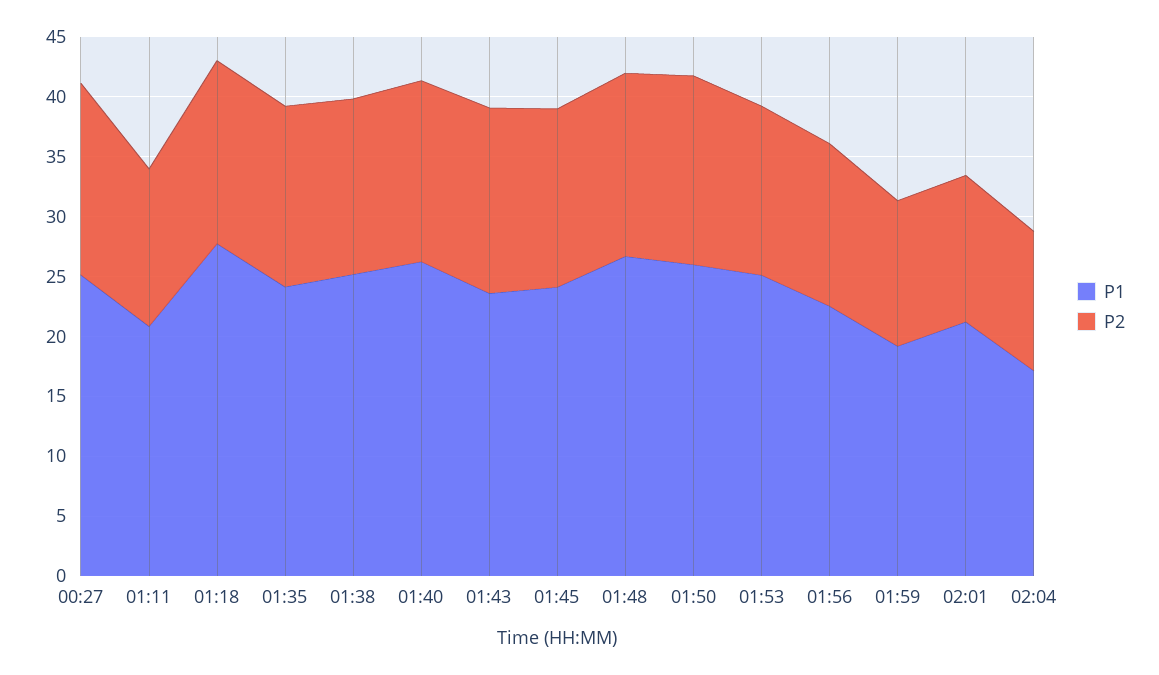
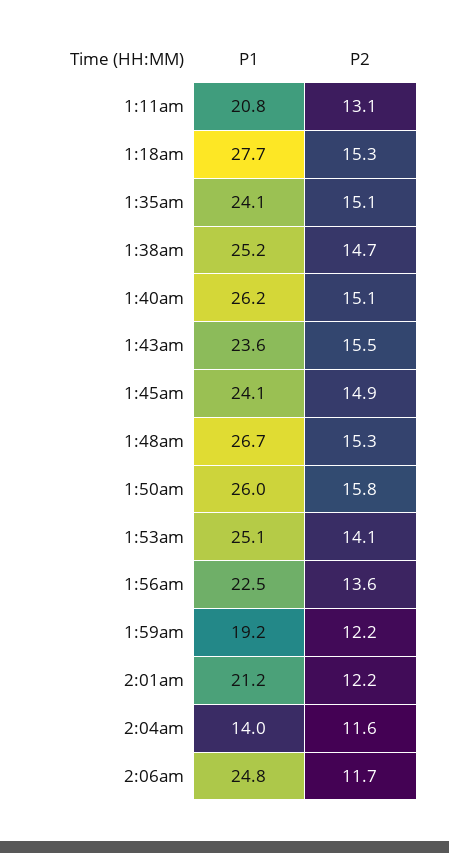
P1, 00:27: 25 -> none
P2, 00:27: 16 -> none
P1, 02:04: 17 -> 14
P1, 2:06am: none -> 24.8
P2, 2:06am: none -> 11.7

